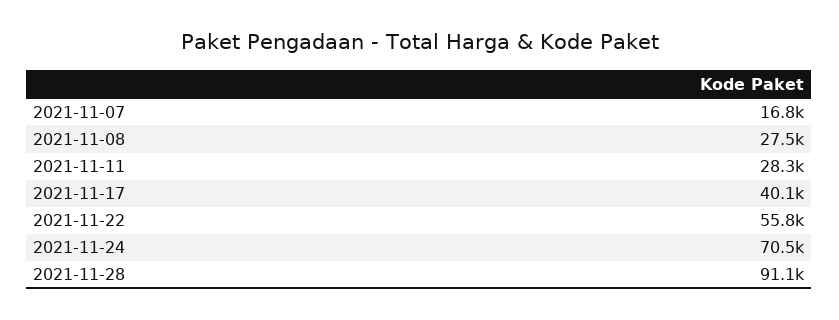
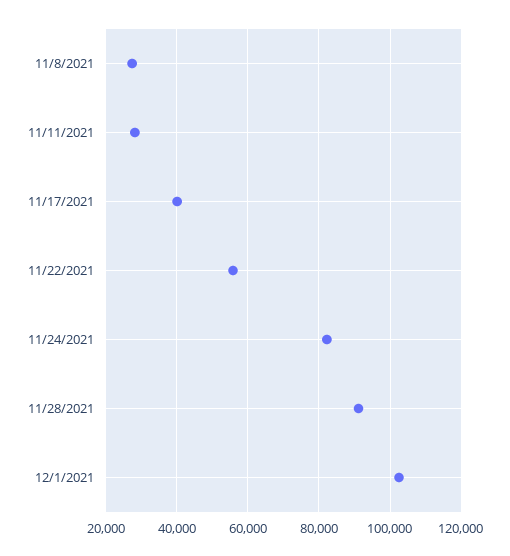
2021-11-07: 16800 -> none
2021-11-24: 70500 -> 82000
12/1/2021: none -> 102000

